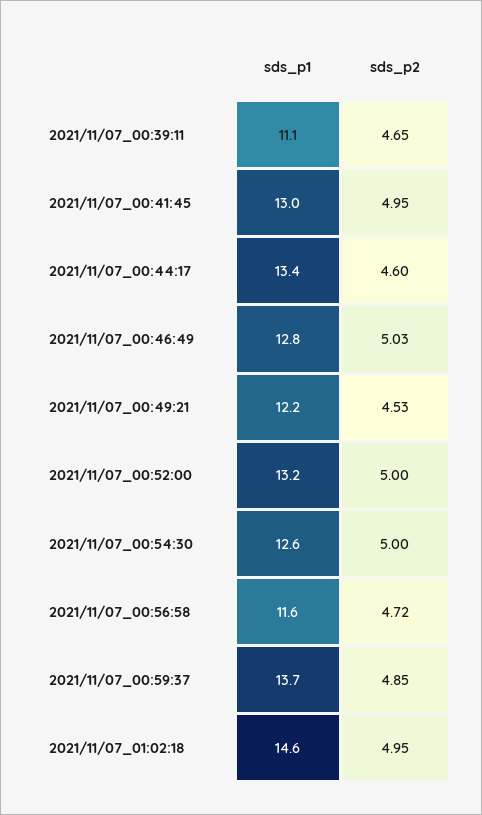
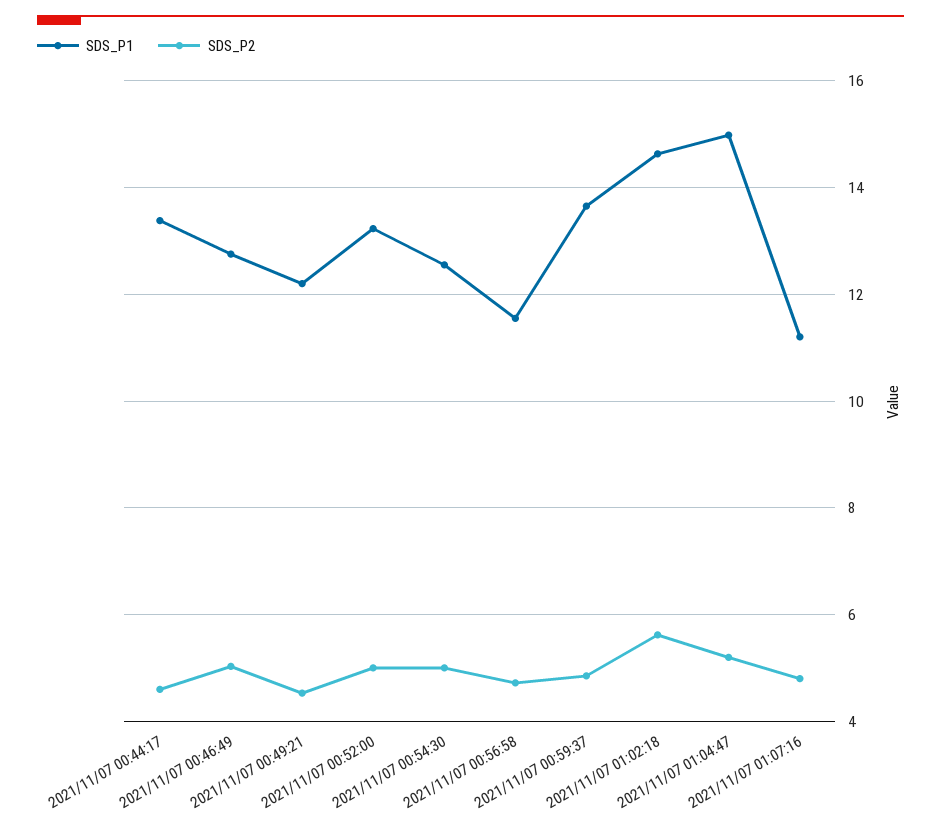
sds_p1, 2021/11/07_00:39:11: 11.1 -> none
sds_p2, 2021/11/07_00:39:11: 4.65 -> none
sds_p1, 2021/11/07_00:41:45: 13 -> none
sds_p2, 2021/11/07_00:41:45: 4.95 -> none
sds_p2, 2021/11/07_01:02:18: 4.95 -> 5.6
sds_p1, 2021/11/07 01:04:47: none -> 15
sds_p2, 2021/11/07 01:04:47: none -> 5.2
sds_p1, 2021/11/07 01:07:16: none -> 11.2
sds_p2, 2021/11/07 01:07:16: none -> 4.8

